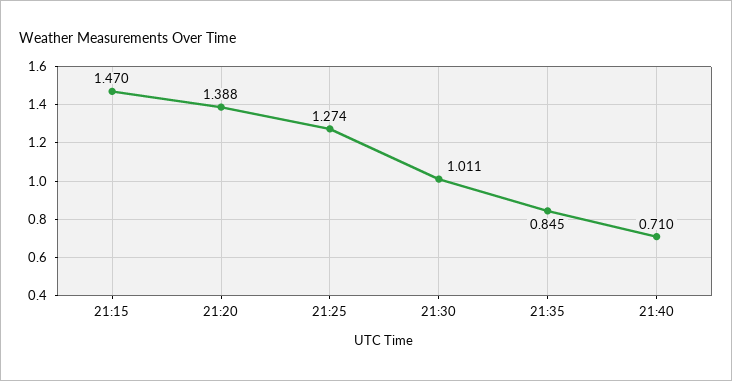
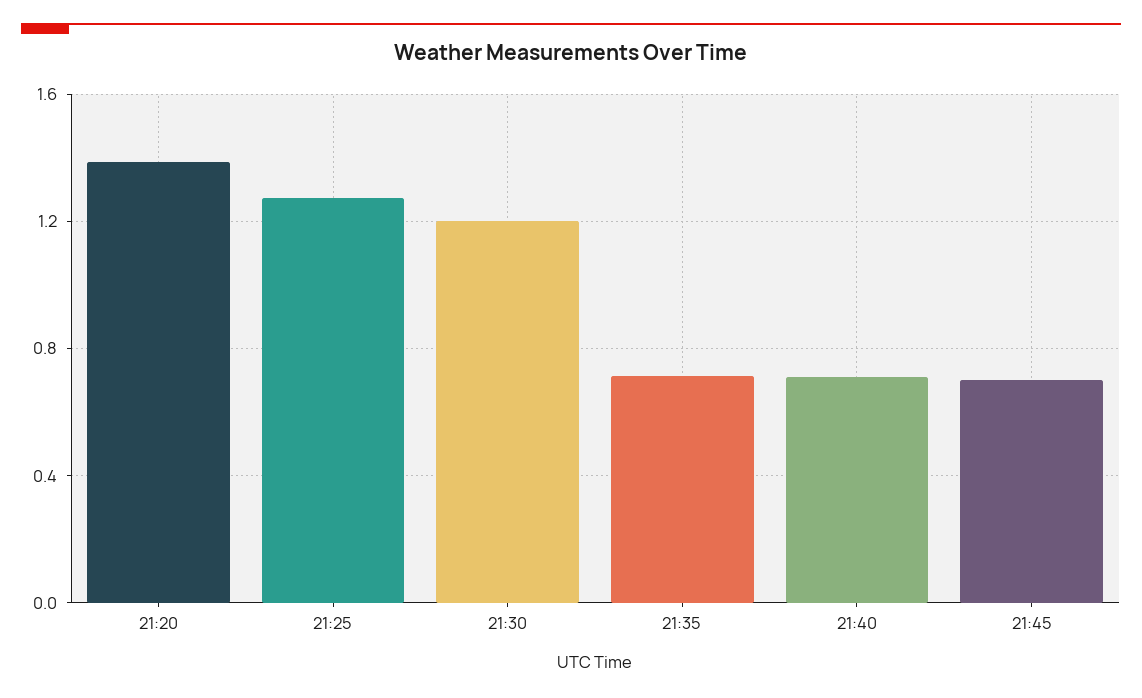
21:15: 1.47 -> none
21:30: 1.011 -> 1.2
21:35: 0.845 -> 0.7
21:45: none -> 0.7

